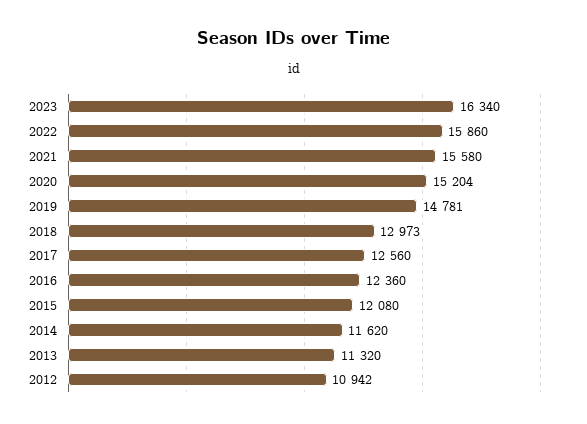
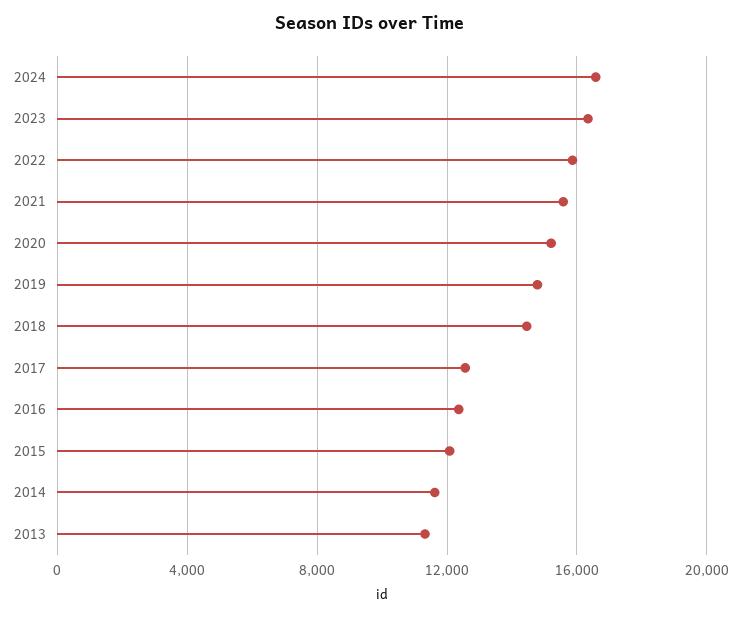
2018: 12973 -> 14500
2012: 10942 -> none
2024: none -> 16500

